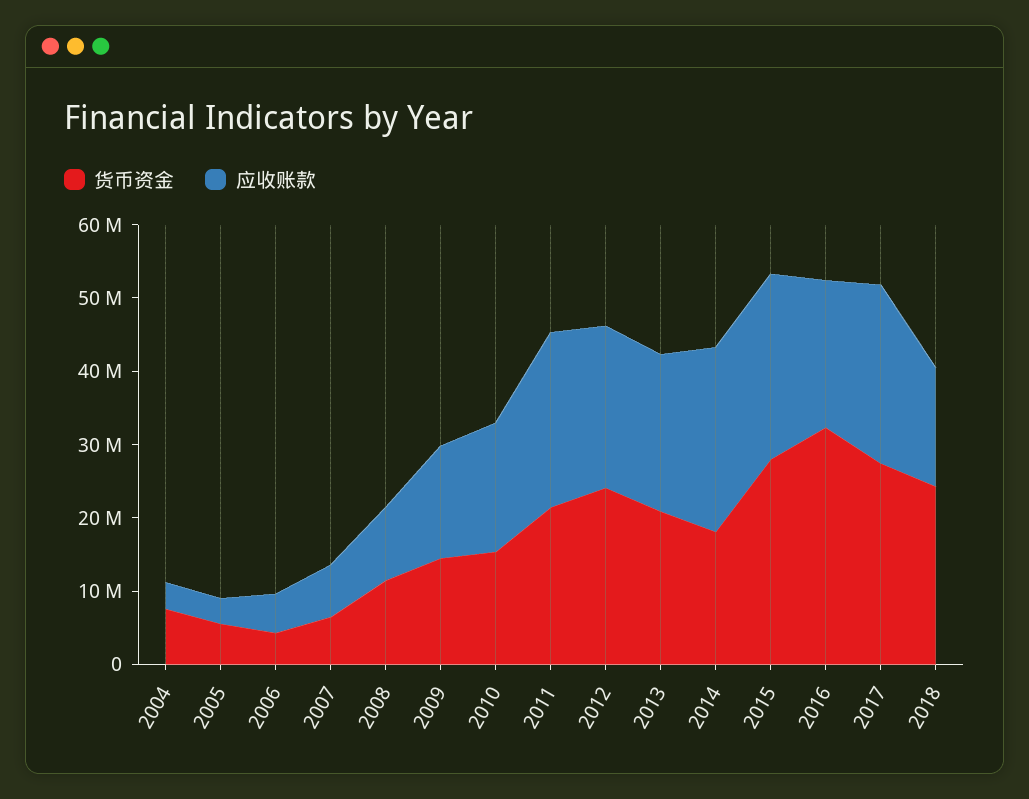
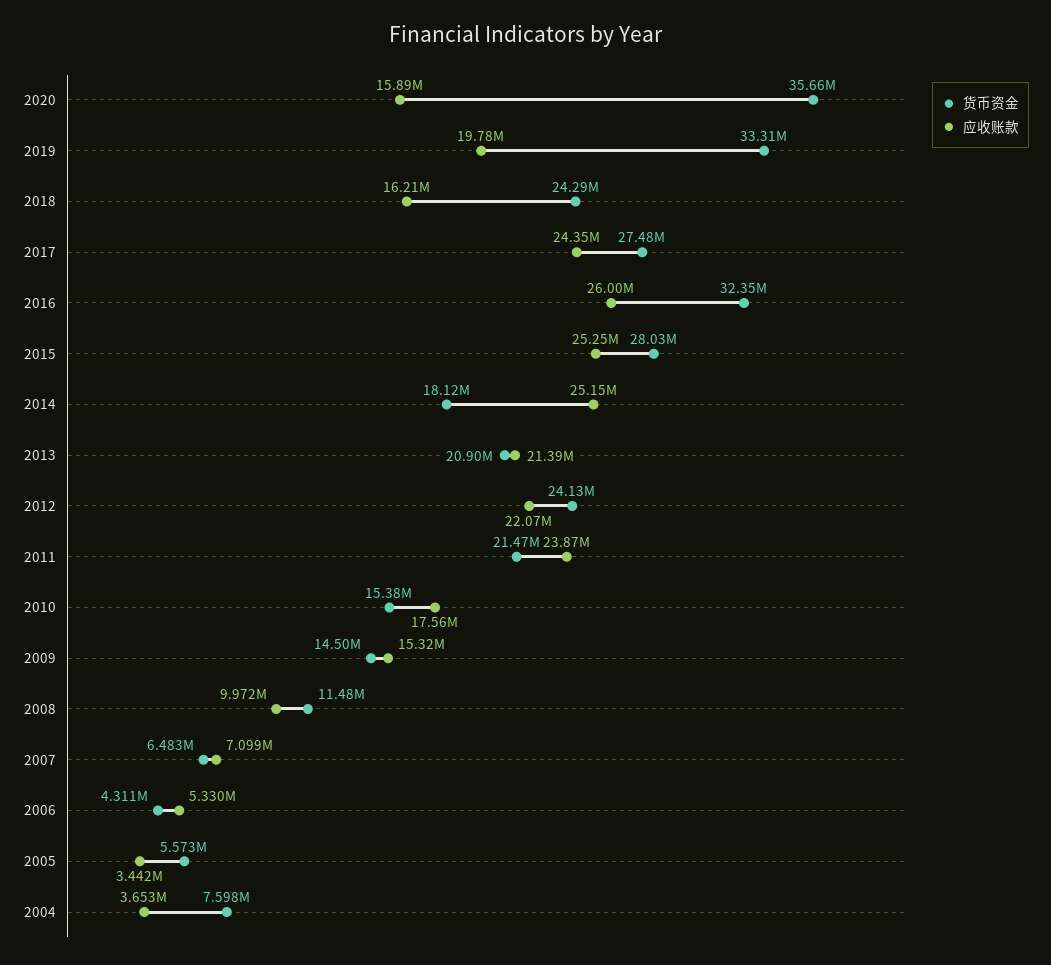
应收账款, 2016: 20000000 -> 26000000
货币资金, 2020: none -> 35660000
应收账款, 2020: none -> 15890000
货币资金, 2019: none -> 33310000
应收账款, 2019: none -> 19780000

